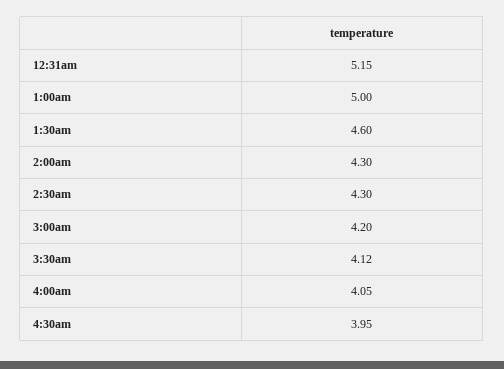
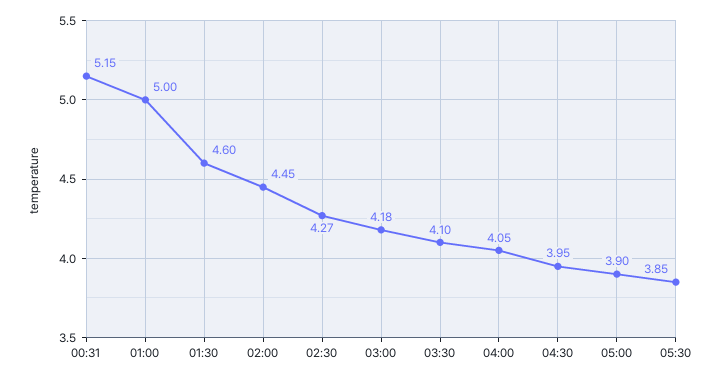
2:00am: 4.3 -> 4.45
2:30am: 4.3 -> 4.27
3:00am: 4.2 -> 4.18
3:30am: 4.12 -> 4.1
05:00: none -> 3.9
05:30: none -> 3.85

